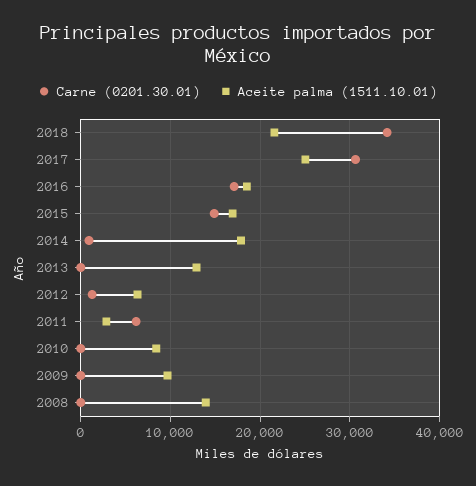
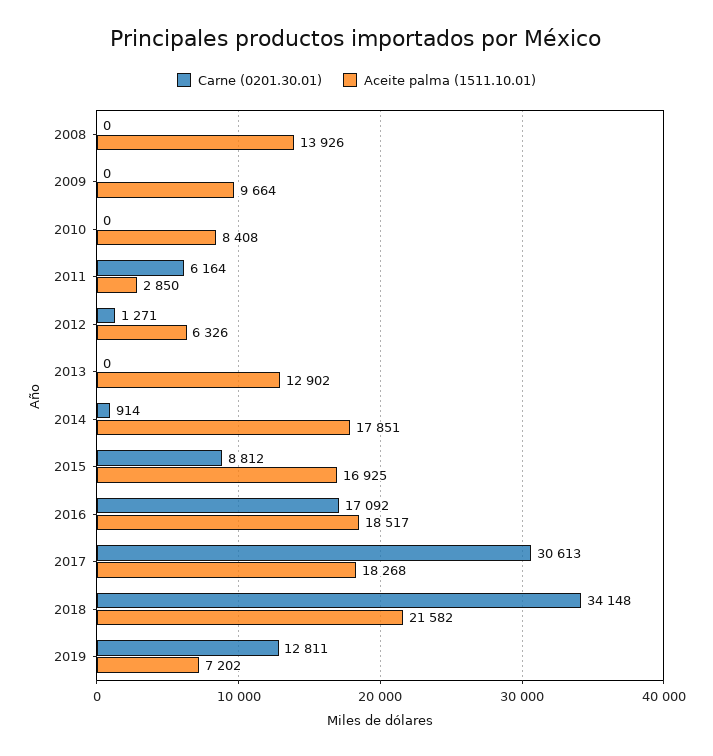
Aceite palma (1511.10.01), 2017: 25000 -> 18268
Carne (0201.30.01), 2015: 15000 -> 8812
Carne (0201.30.01), 2019: none -> 12811
Aceite palma (1511.10.01), 2019: none -> 7202

